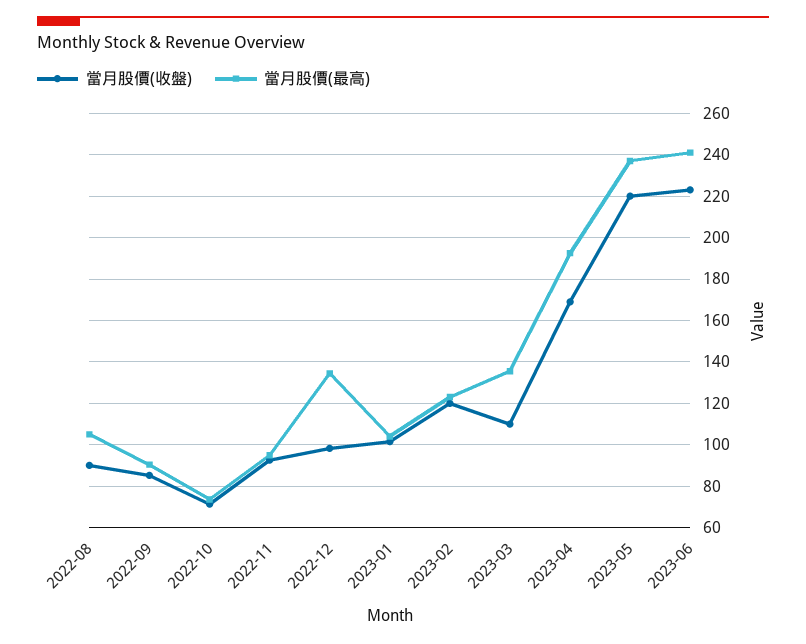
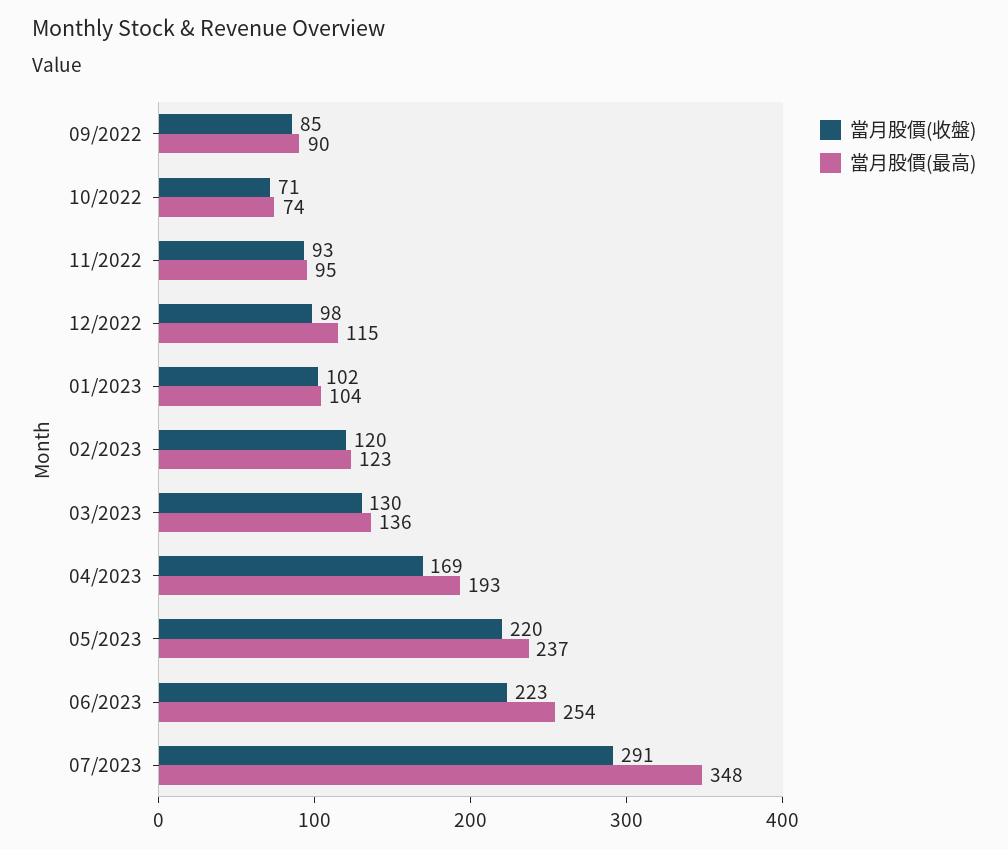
當月股價(收盤), 2022-08: 90 -> none
當月股價(最高), 2022-08: 105 -> none
當月股價(最高), 2022-12: 135 -> 115
當月股價(收盤), 2023-03: 110 -> 130
當月股價(最高), 2023-06: 240 -> 254
當月股價(收盤), 07/2023: none -> 291
當月股價(最高), 07/2023: none -> 348

